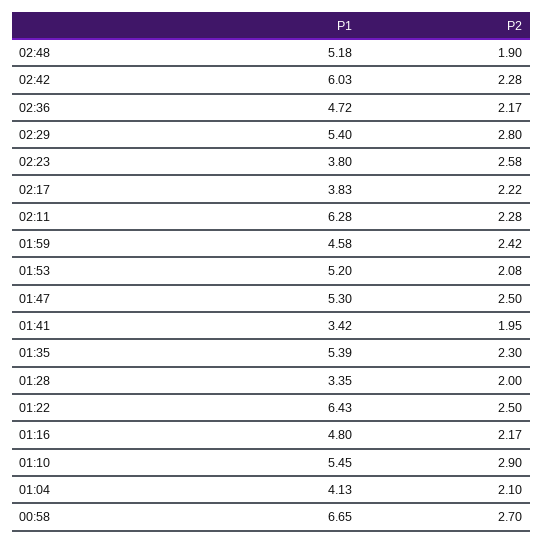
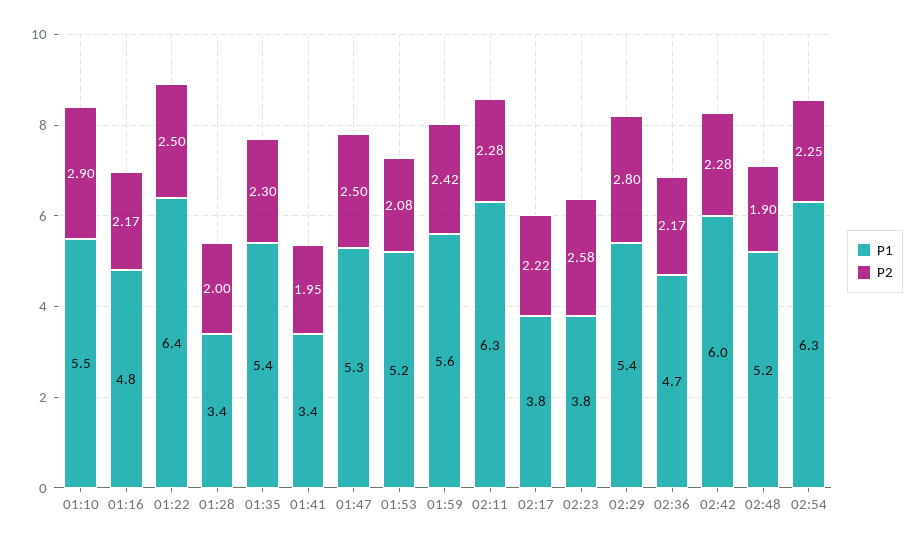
P1, 01:59: 4.58 -> 5.6
P1, 01:04: 4.13 -> none
P2, 01:04: 2.1 -> none
P1, 00:58: 6.65 -> none
P2, 00:58: 2.7 -> none
P1, 02:54: none -> 6.3
P2, 02:54: none -> 2.25

